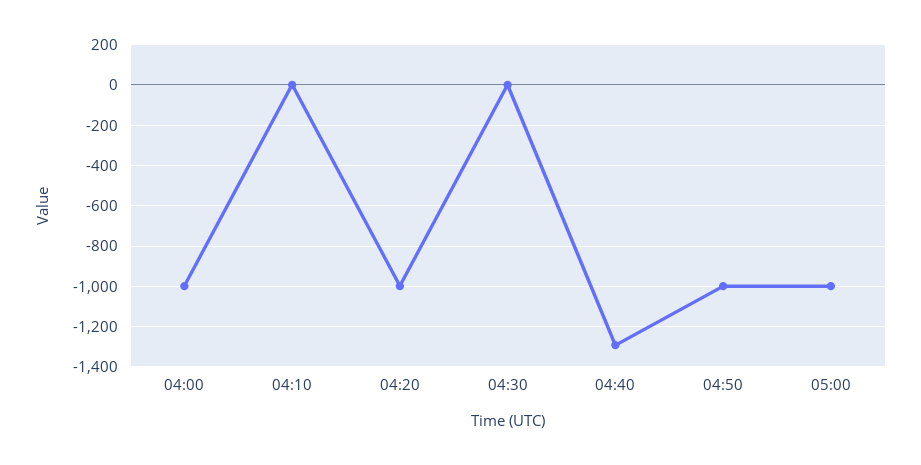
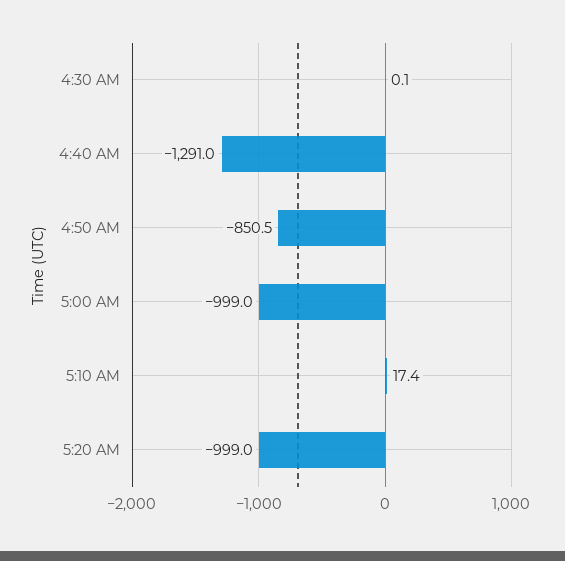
04:00: -1000 -> none
04:10: 0 -> none
04:20: -1000 -> none
04:50: -1000 -> -850.5
5:10 AM: none -> 17.4
5:20 AM: none -> -999

